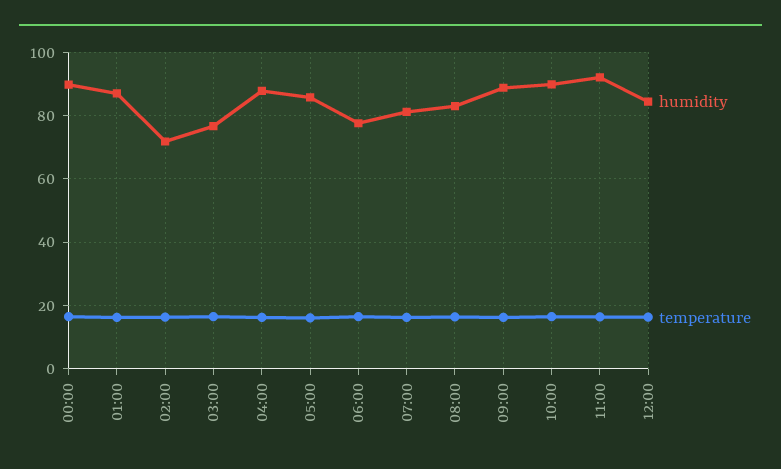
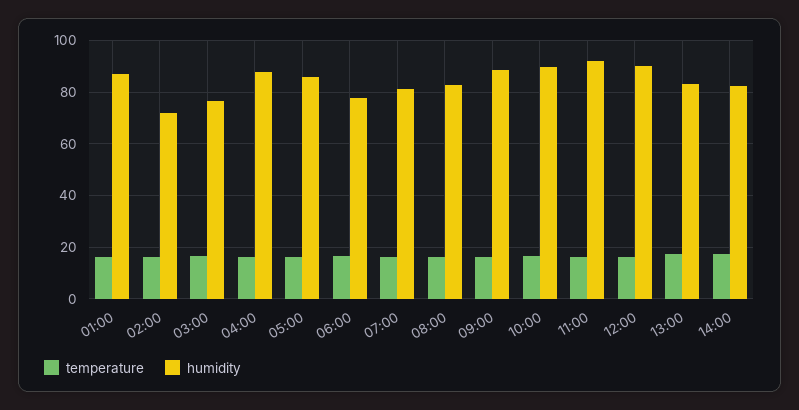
humidity, 00:00: 90 -> none
temperature, 00:00: 16 -> none
humidity, 12:00: 84 -> 90
temperature, 13:00: none -> 17.5
humidity, 13:00: none -> 82.5
temperature, 14:00: none -> 17.5
humidity, 14:00: none -> 82.5

